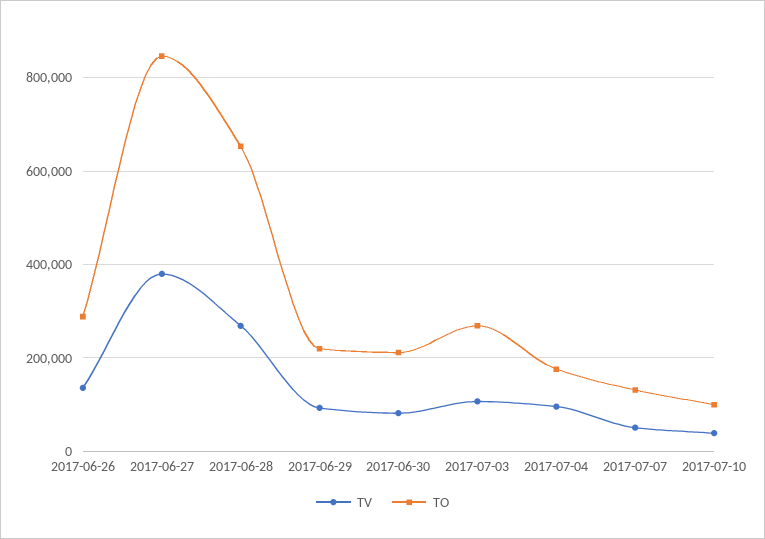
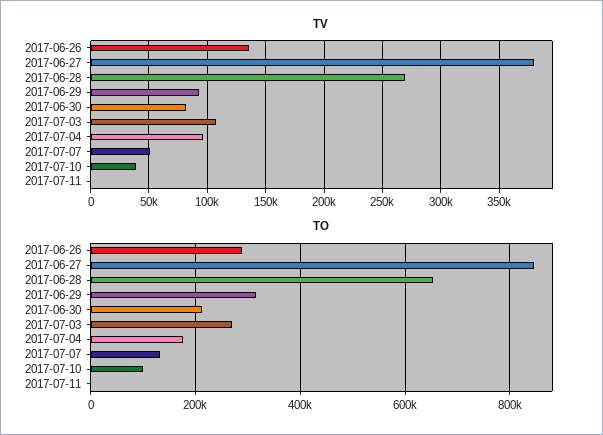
TO, 2017-06-29: 220000 -> 320000
TV, 2017-07-11: none -> 0
TO, 2017-07-11: none -> 0

